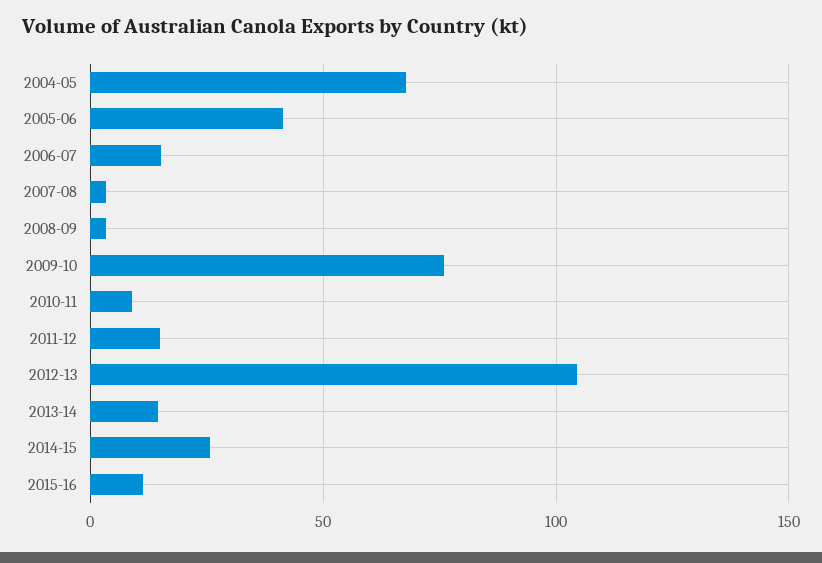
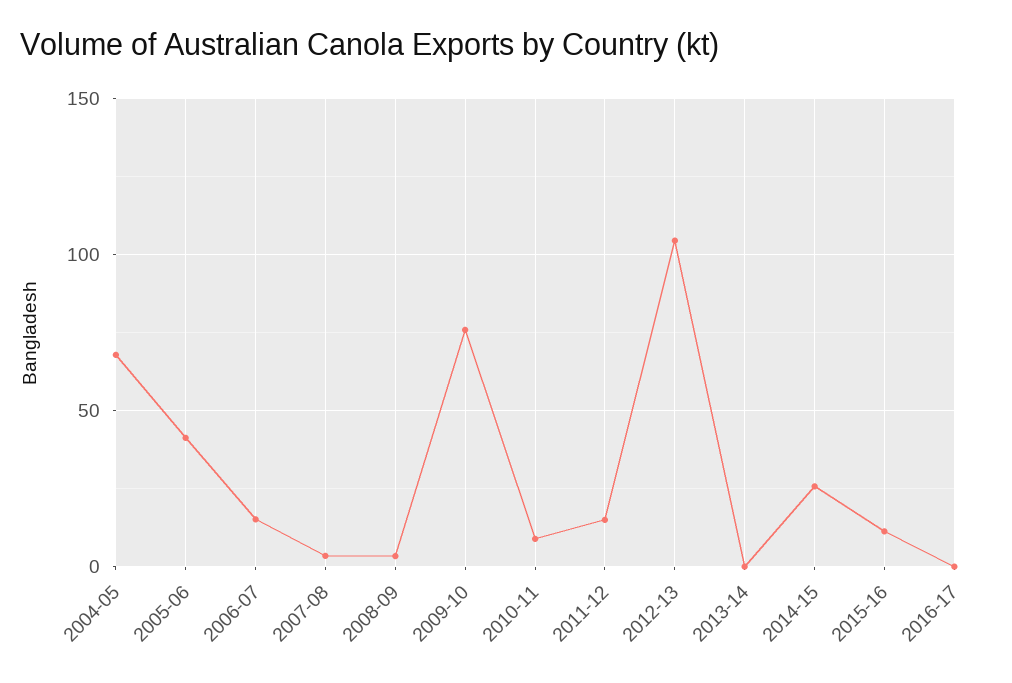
2013-14: 15 -> 0
2016-17: none -> 0

